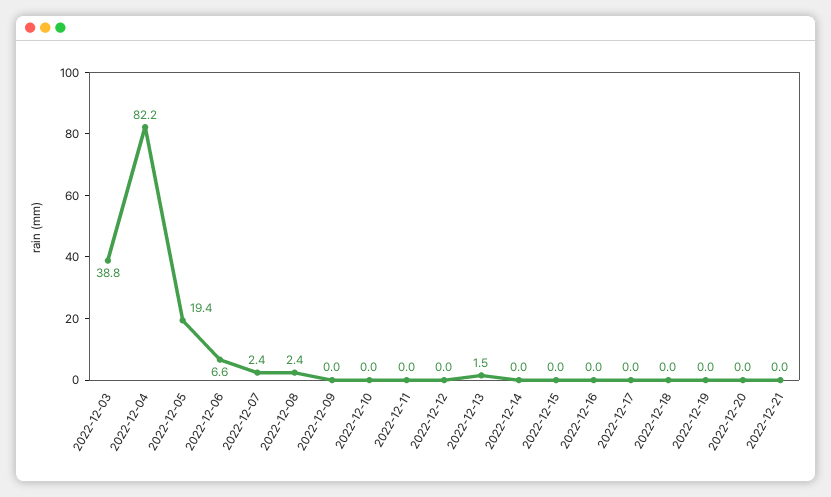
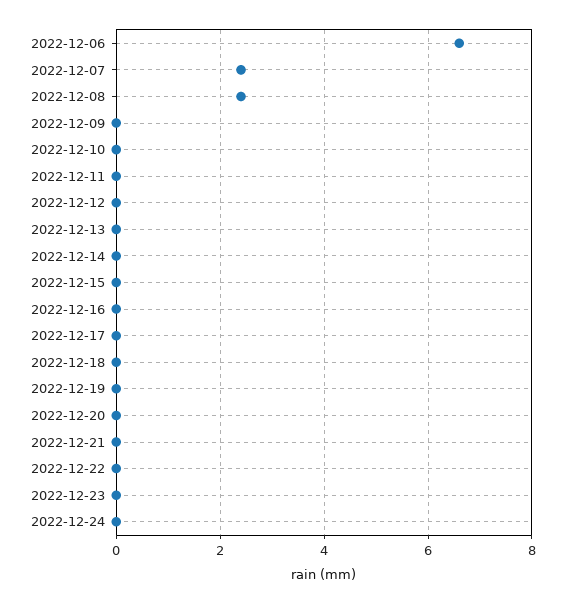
2022-12-03: 38.8 -> none
2022-12-04: 82.2 -> none
2022-12-05: 19.4 -> none
2022-12-13: 1.5 -> 0
2022-12-22: none -> 0
2022-12-23: none -> 0
2022-12-24: none -> 0

